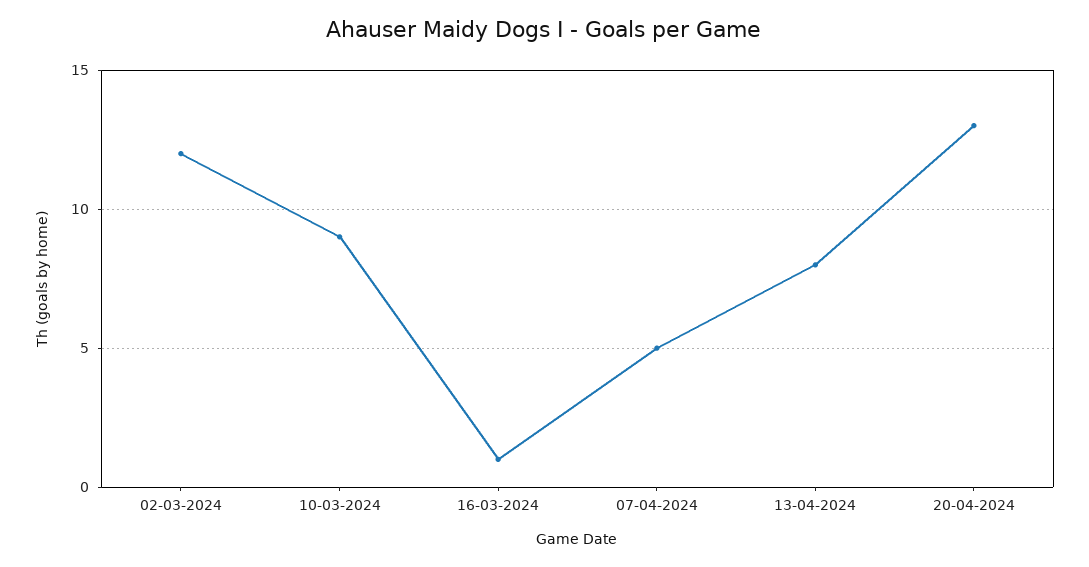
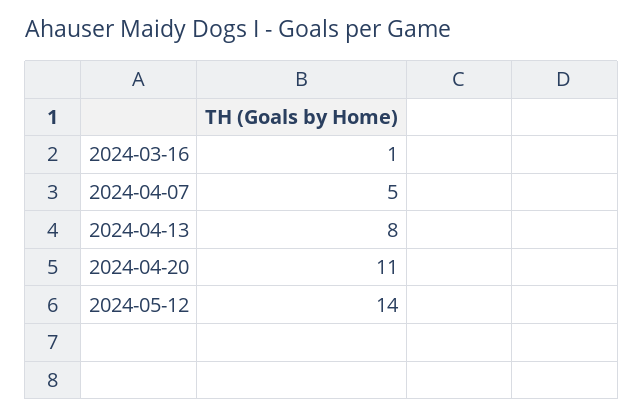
02-03-2024: 12 -> none
10-03-2024: 9 -> none
20-04-2024: 13 -> 11
2024-05-12: none -> 14

